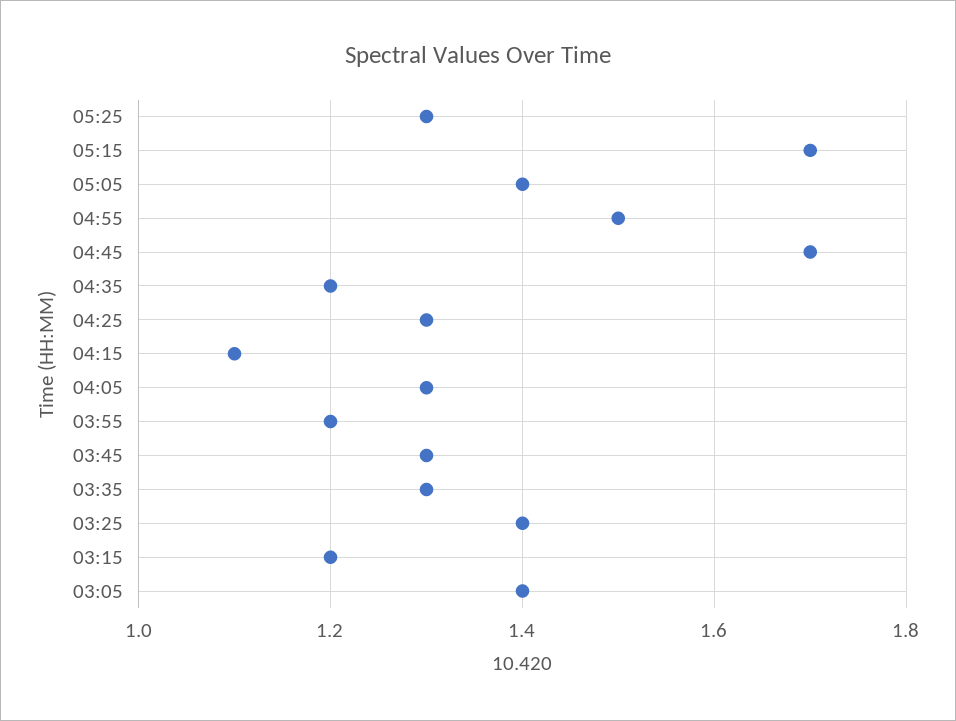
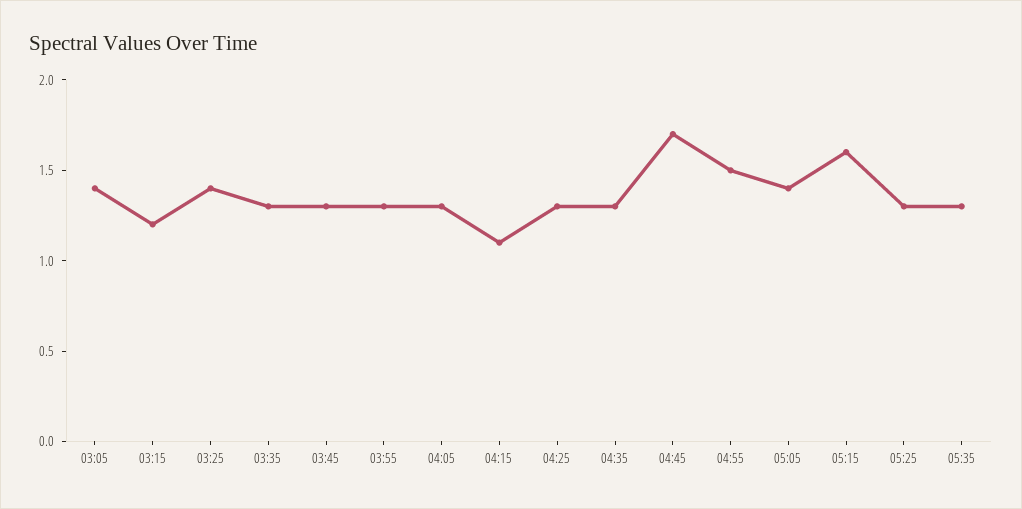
05:15: 1.7 -> 1.6
04:35: 1.2 -> 1.3
03:55: 1.2 -> 1.3
05:35: none -> 1.3

